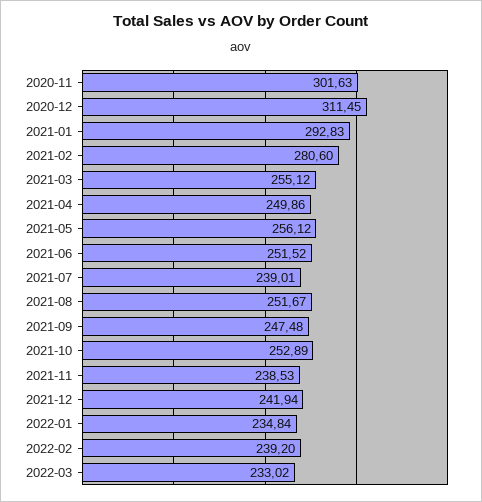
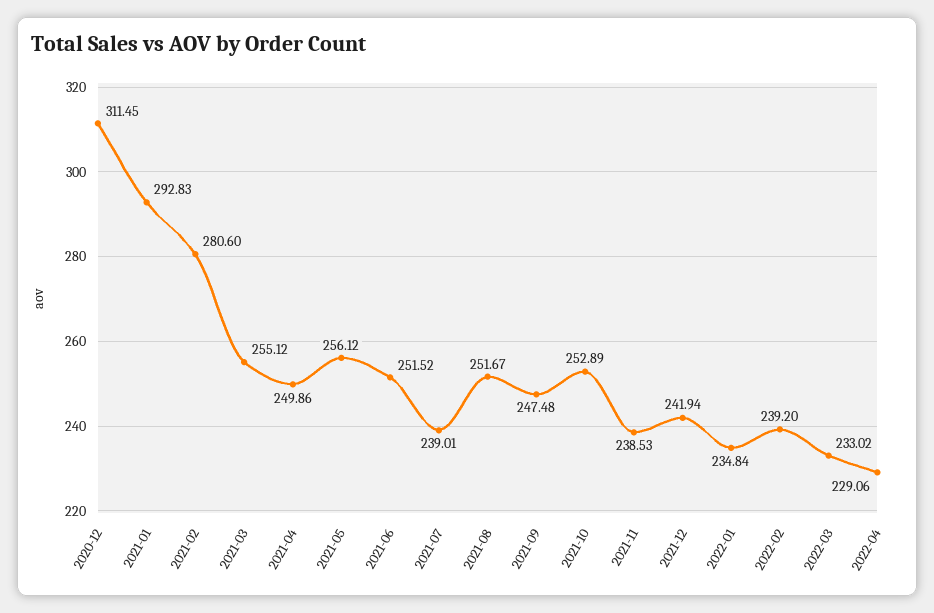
2020-11: 301.63 -> none
2022-04: none -> 229.06

